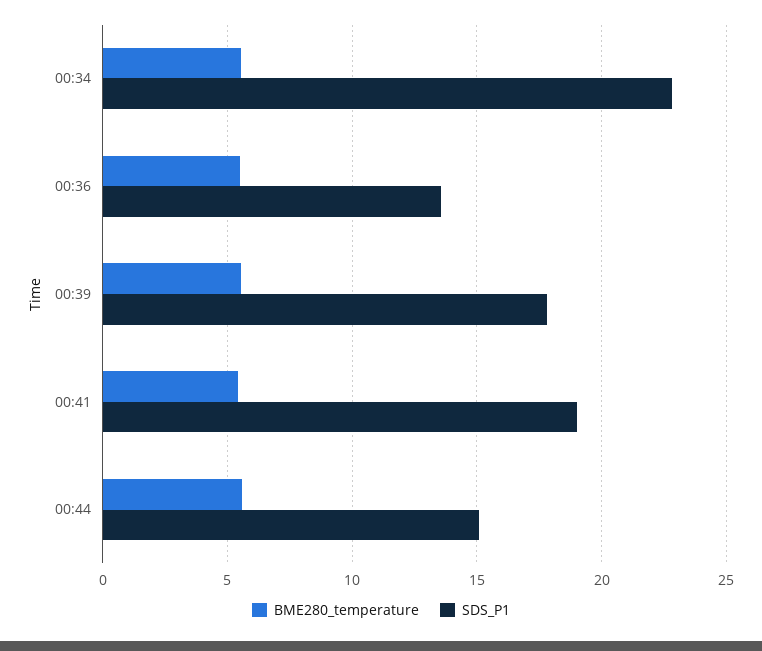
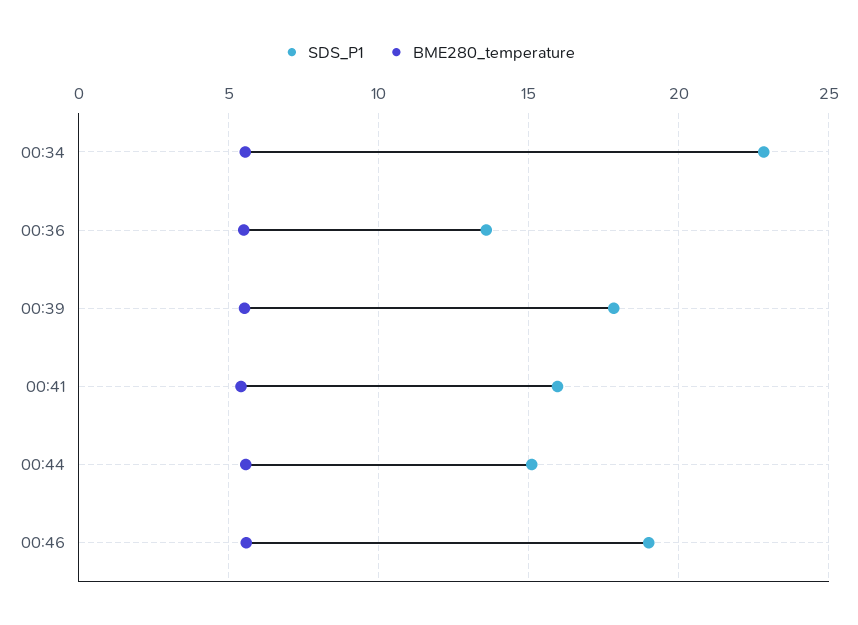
SDS_P1, 00:41: 19 -> 16
SDS_P1, 00:46: none -> 19
BME280_temperature, 00:46: none -> 5.5

